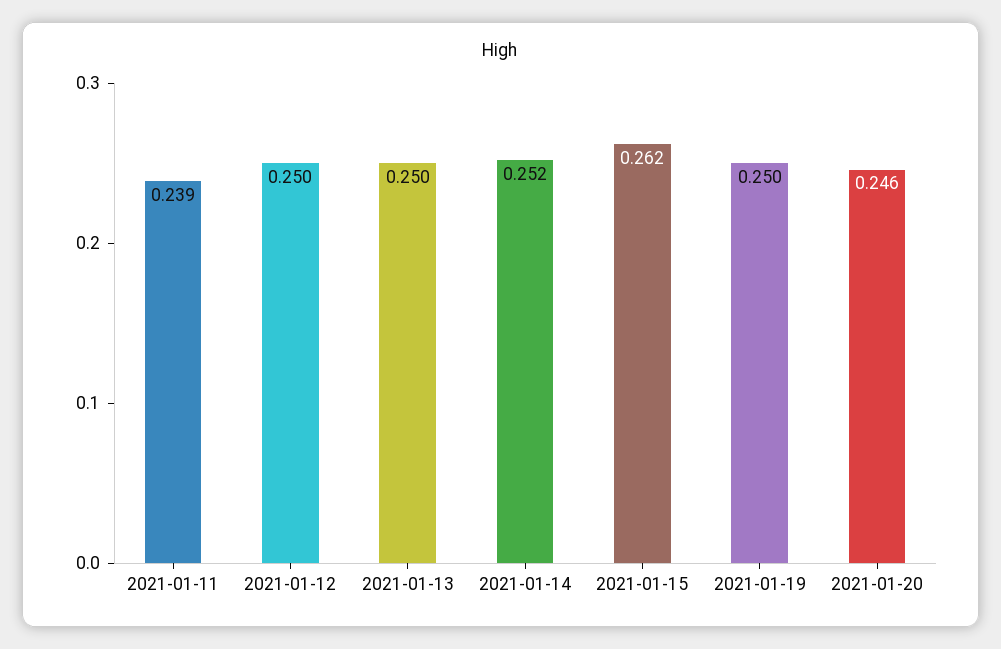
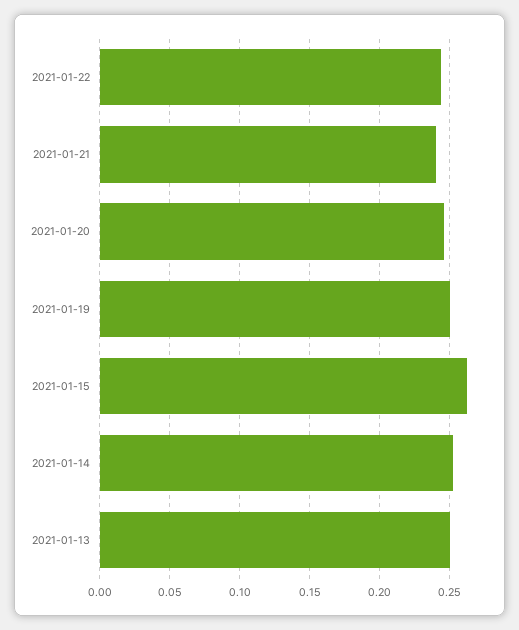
2021-01-11: 0.239 -> none
2021-01-12: 0.25 -> none
2021-01-22: none -> 0.245
2021-01-21: none -> 0.24

